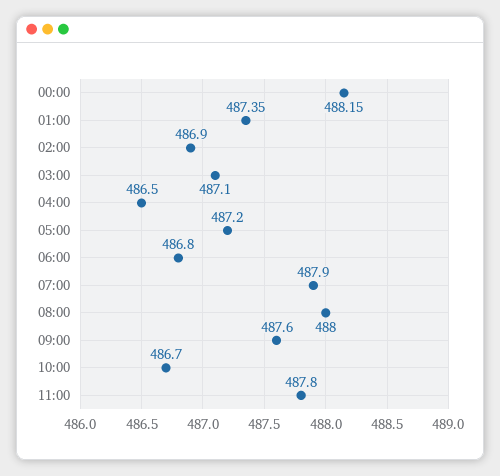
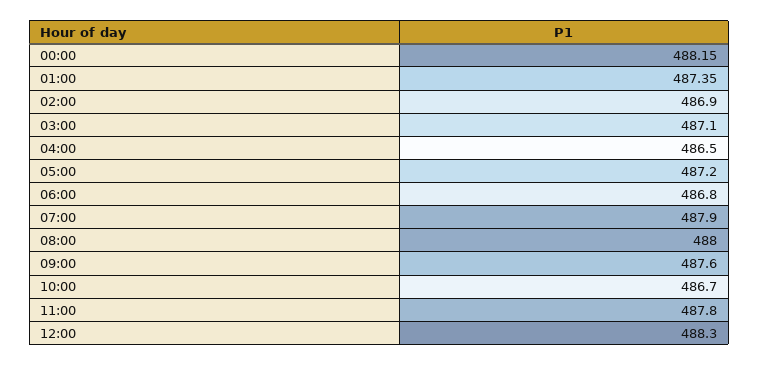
12:00: none -> 488.3

